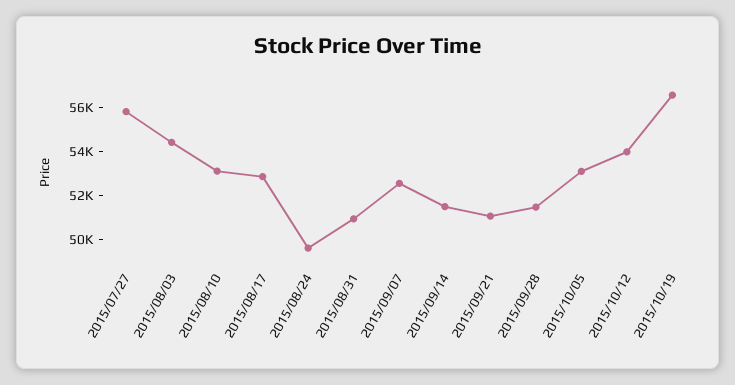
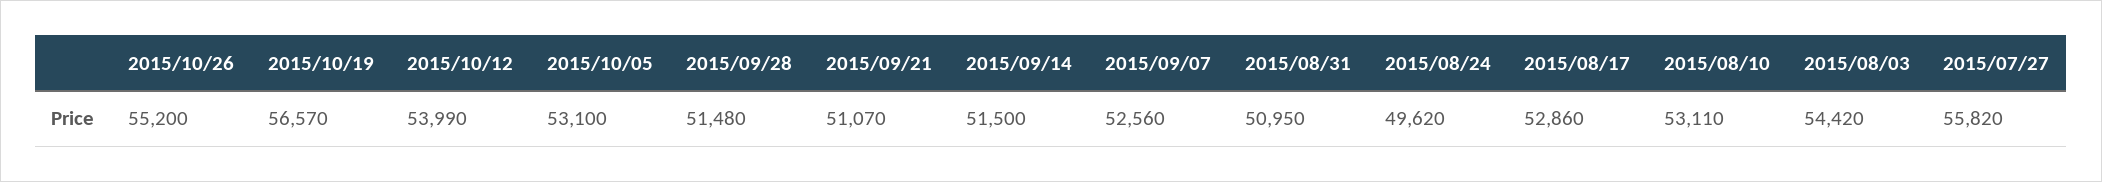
2015/10/26: none -> 55200

